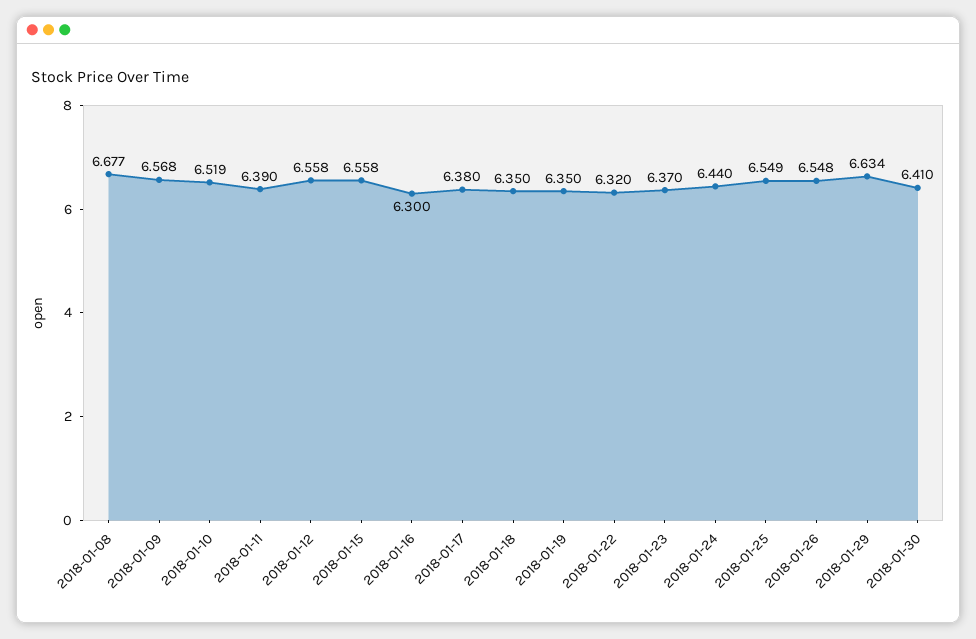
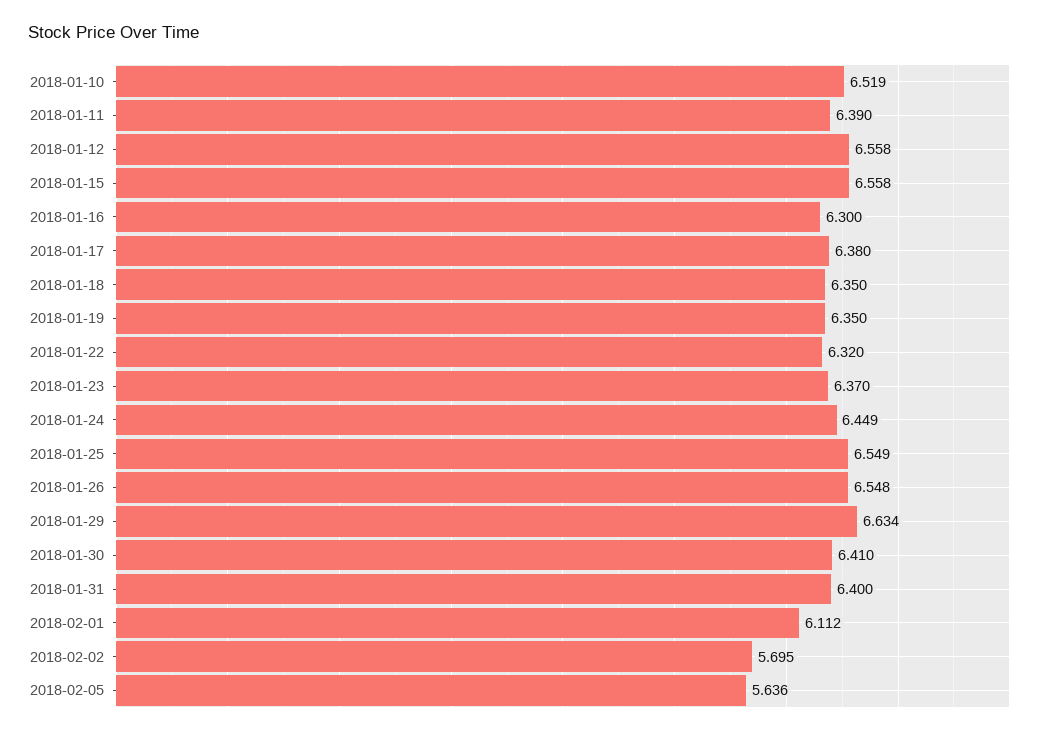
2018-01-08: 6.677 -> none
2018-01-09: 6.568 -> none
2018-01-24: 6.44 -> 6.449
2018-01-31: none -> 6.4
2018-02-01: none -> 6.112
2018-02-02: none -> 5.695
2018-02-05: none -> 5.636

